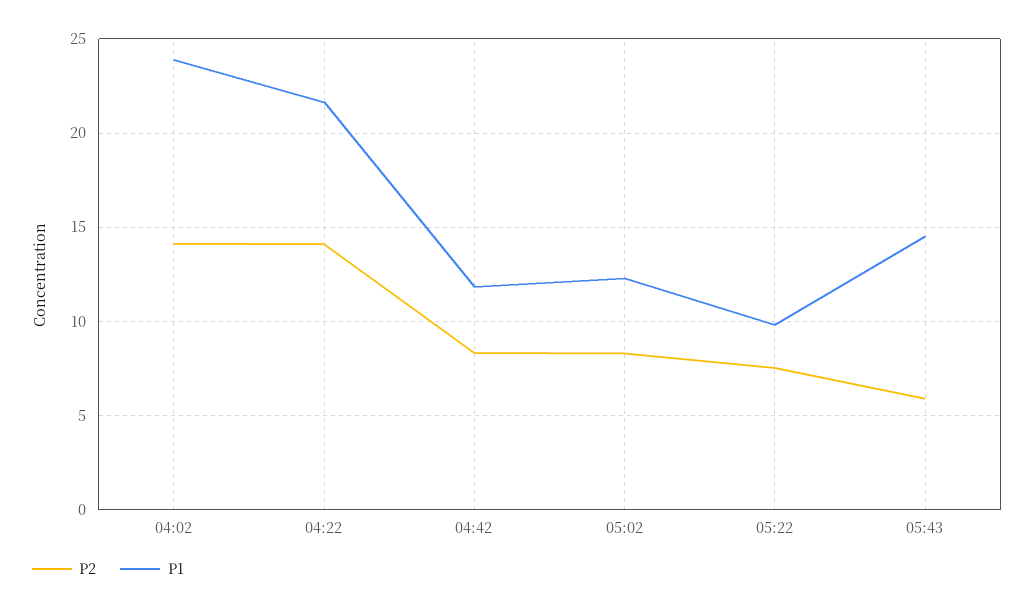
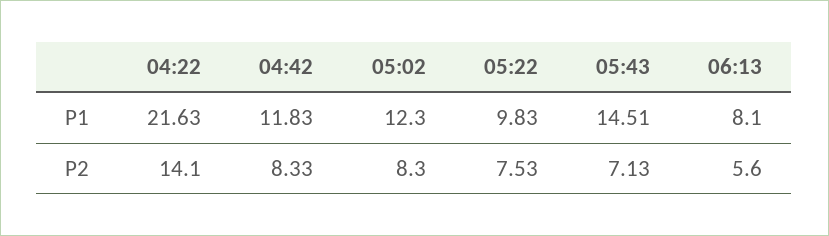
P2, 04:02: 14 -> none
P1, 04:02: 24 -> none
P2, 05:43: 6 -> 7.13
P1, 06:13: none -> 8.1
P2, 06:13: none -> 5.6

